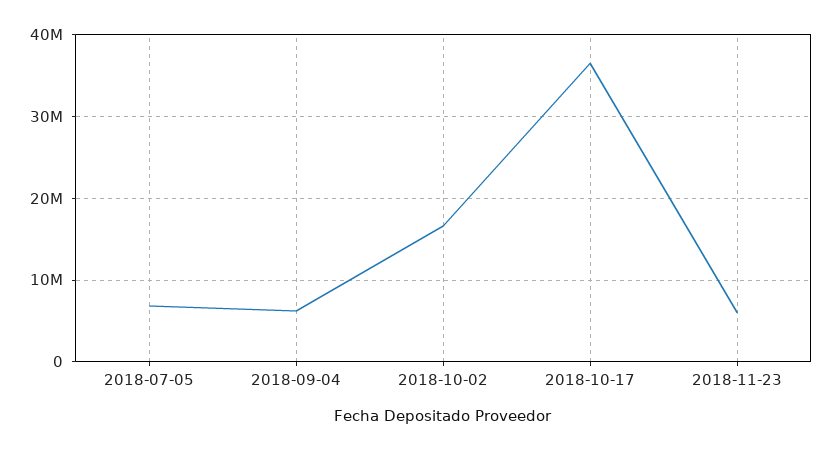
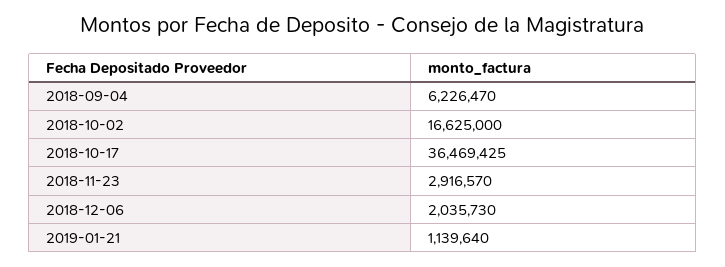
2018-07-05: 7000000 -> none
2018-11-23: 6000000 -> 2916570
2018-12-06: none -> 2035730
2019-01-21: none -> 1139640

